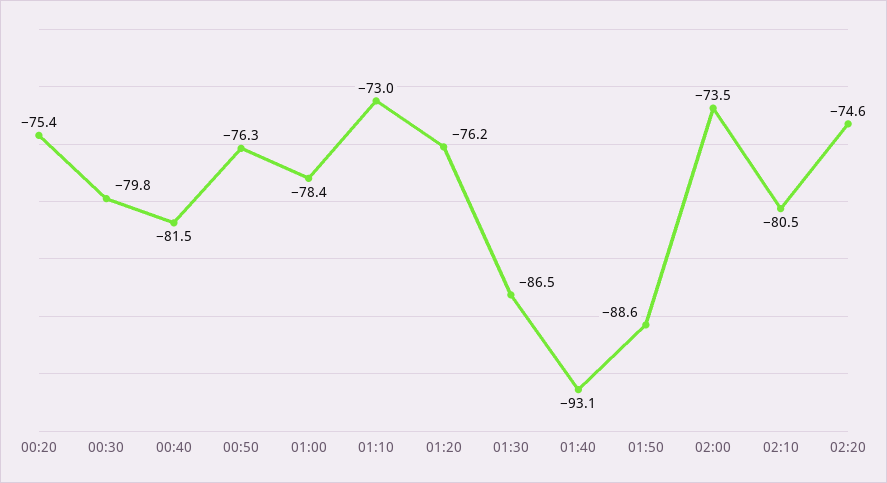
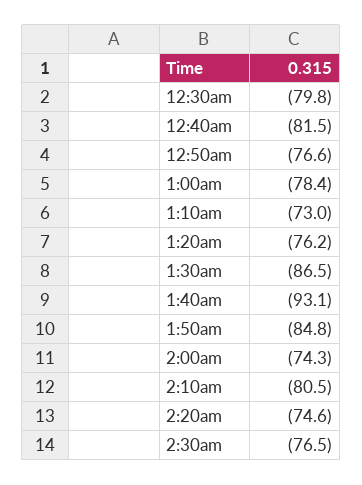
00:20: -75.4 -> none
00:50: -76.3 -> -76.6
01:50: -88.6 -> -84.8
02:00: -73.5 -> -74.3
2:30am: none -> -76.5

